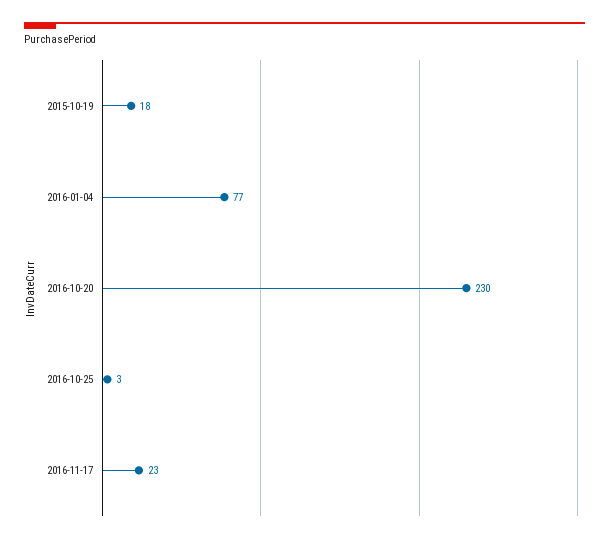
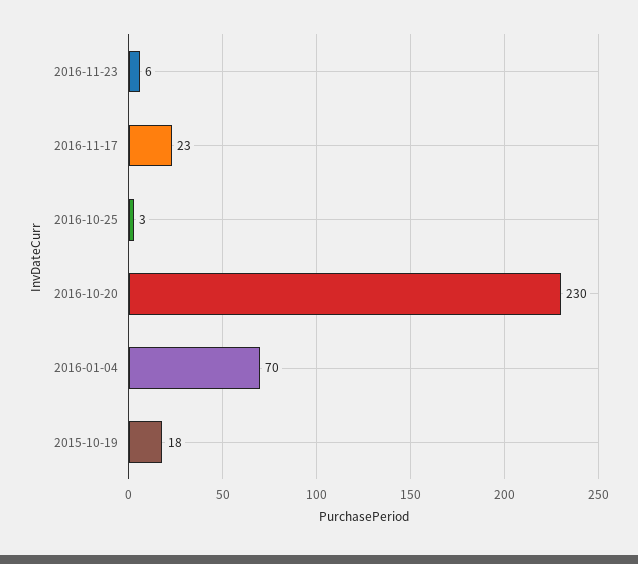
2016-01-04: 77 -> 70
2016-11-23: none -> 6

